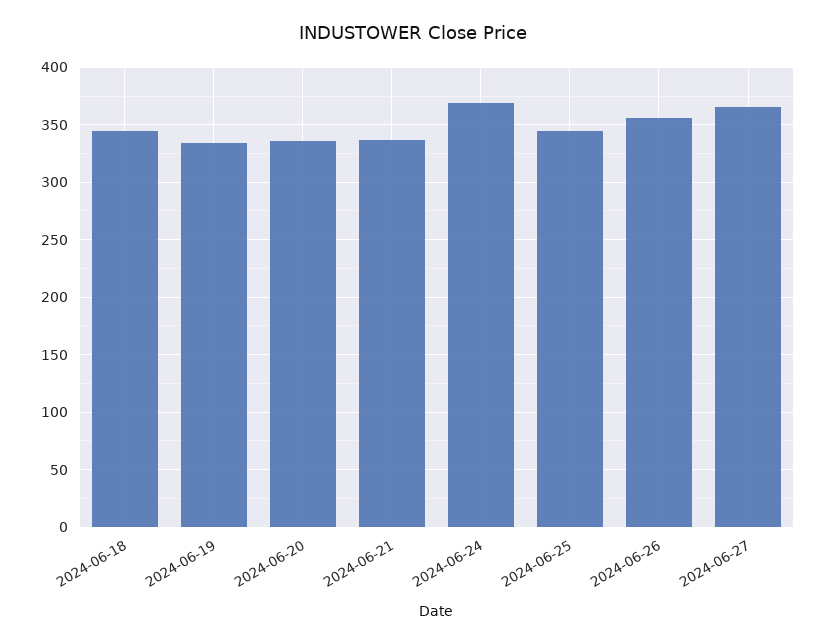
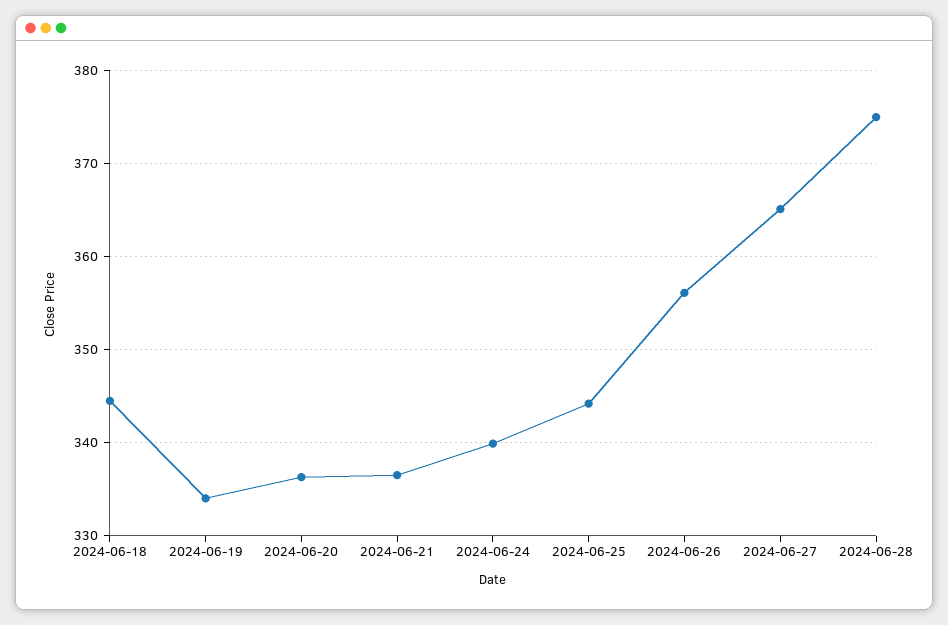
2024-06-24: 370 -> 340
2024-06-28: none -> 375

